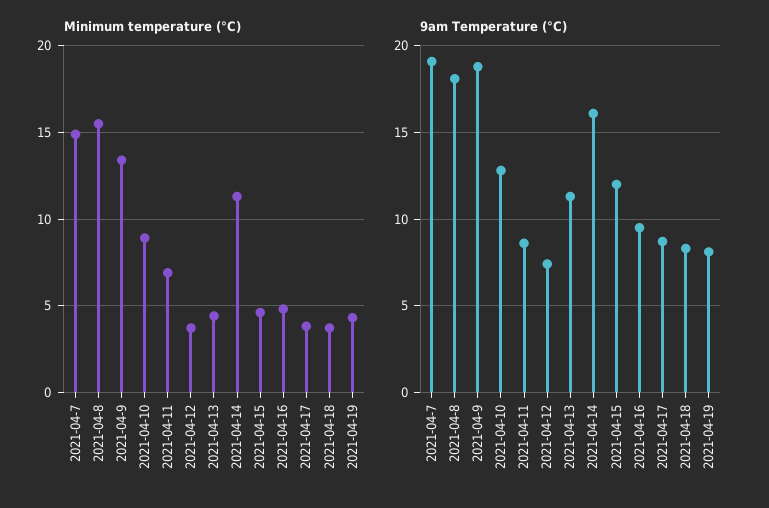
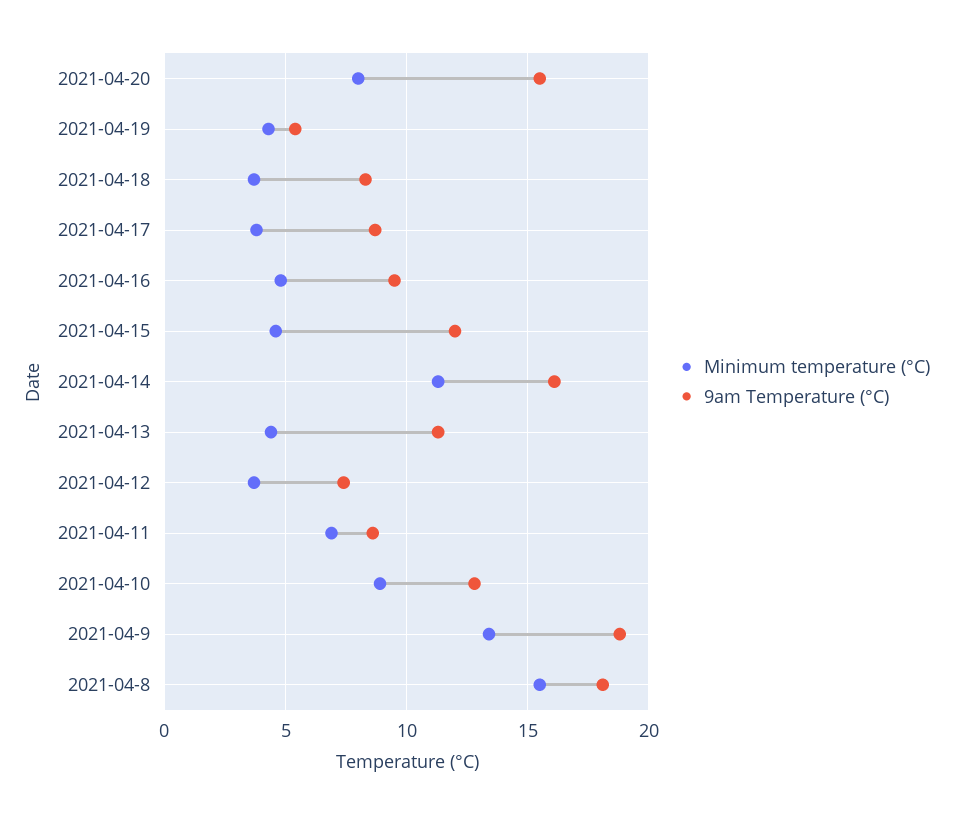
Minimum temperature (°C), 2021-04-7: 15 -> none
9am Temperature (°C), 2021-04-7: 19 -> none
9am Temperature (°C), 2021-04-19: 8 -> 5.5
Minimum temperature (°C), 2021-04-20: none -> 8
9am Temperature (°C), 2021-04-20: none -> 15.5

